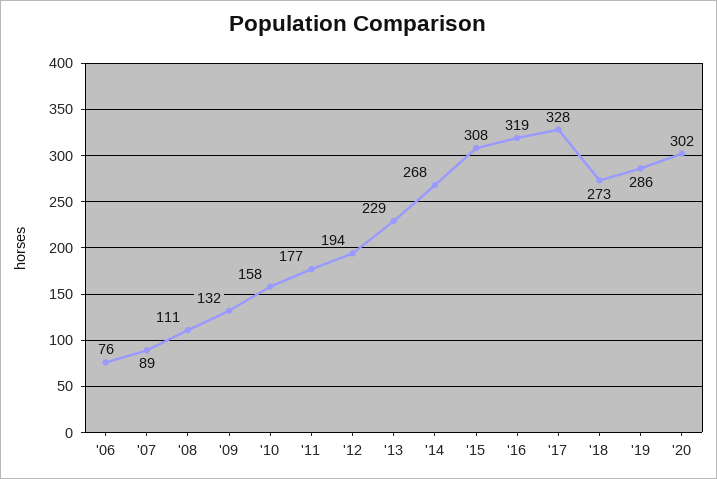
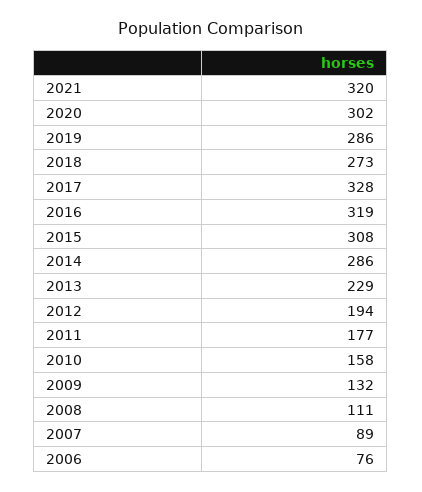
'14: 268 -> 286
2021: none -> 320

